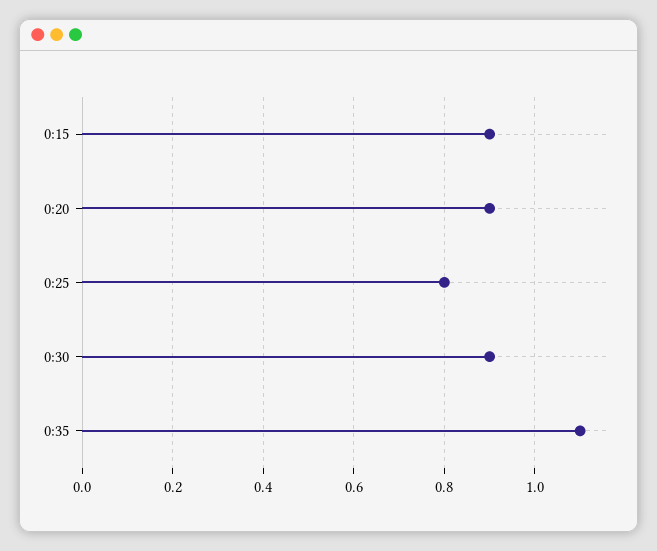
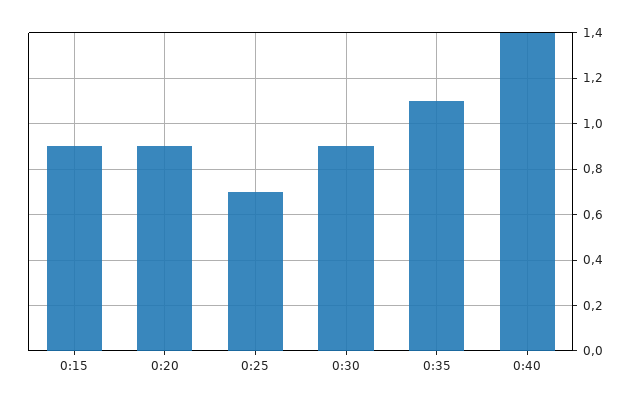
0:25: 0.8 -> 0.7
0:40: none -> 1.4

